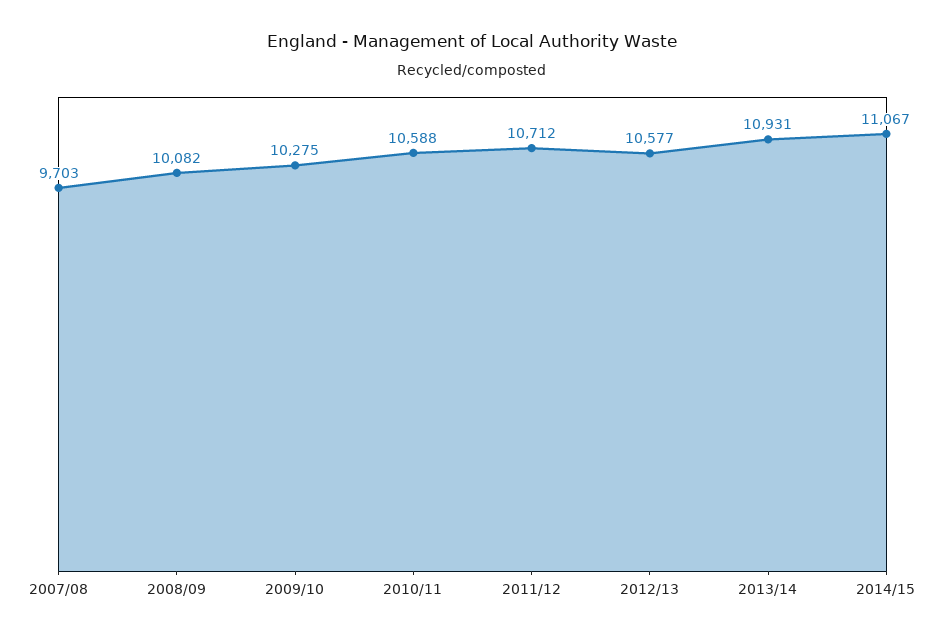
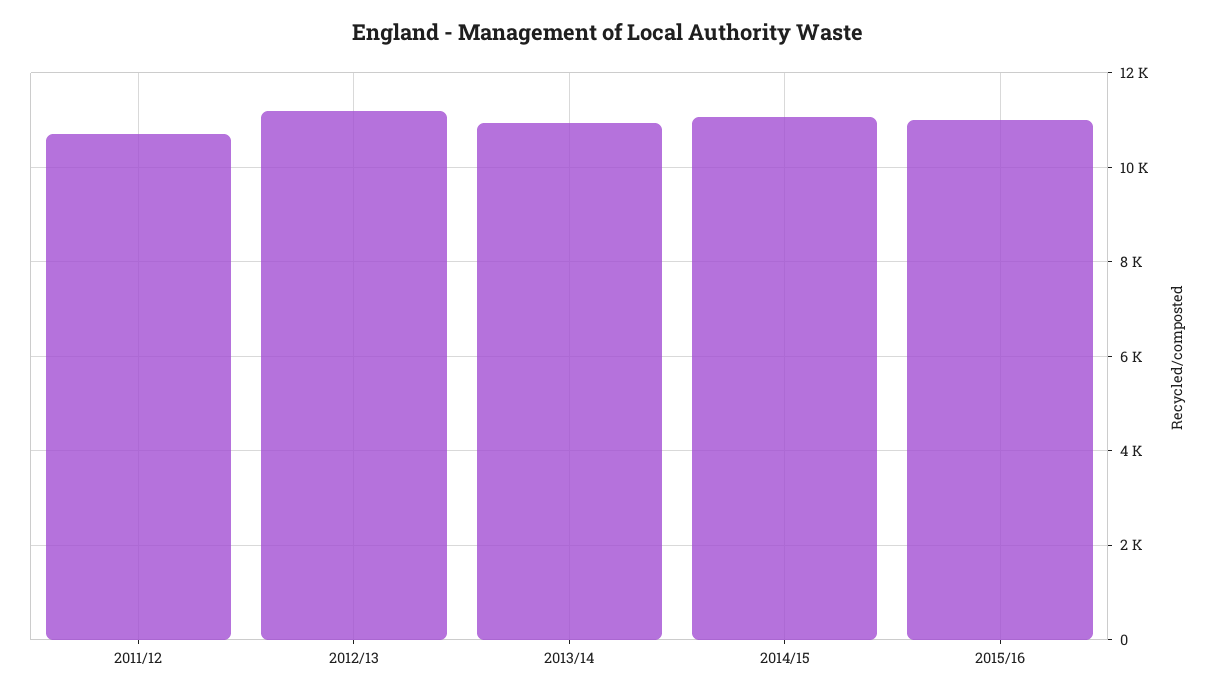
2007/08: 9703 -> none
2008/09: 10082 -> none
2009/10: 10275 -> none
2010/11: 10588 -> none
2012/13: 10577 -> 11200
2015/16: none -> 11000

